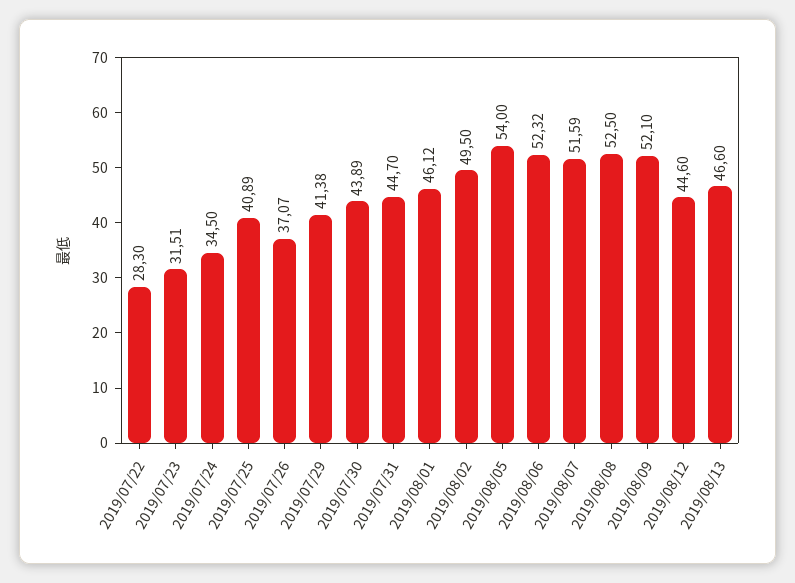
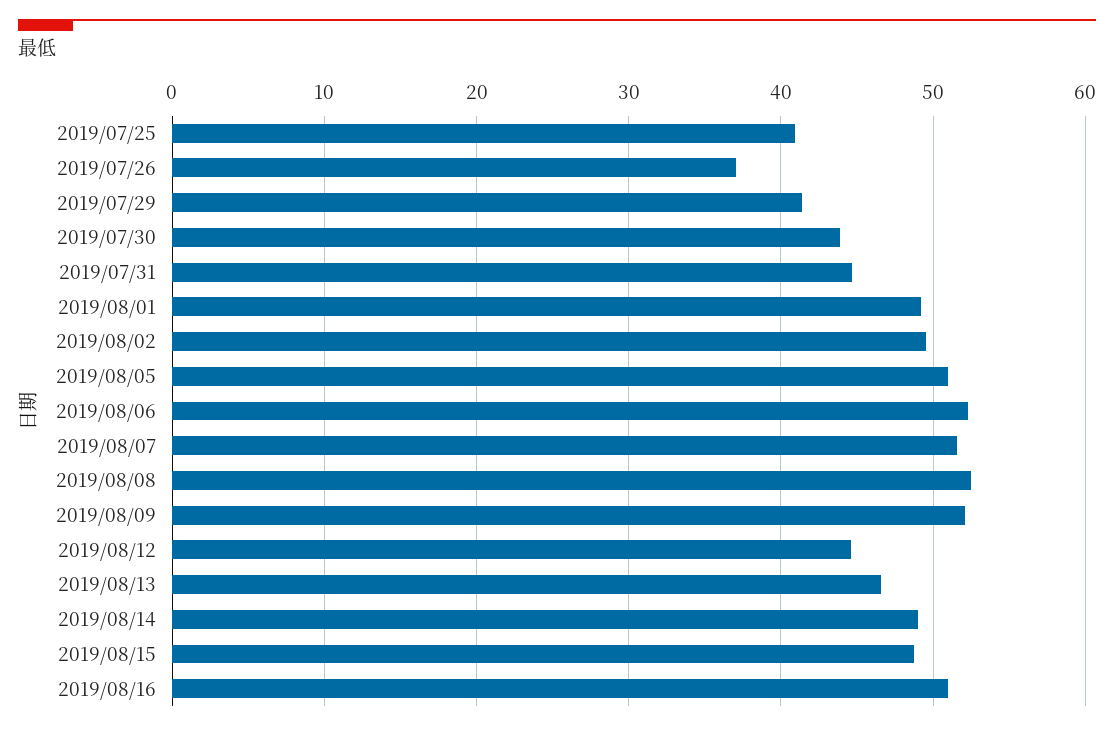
2019/07/22: 28.3 -> none
2019/07/23: 31.51 -> none
2019/07/24: 34.5 -> none
2019/08/01: 46.12 -> 49
2019/08/05: 54 -> 51
2019/08/14: none -> 49
2019/08/15: none -> 49
2019/08/16: none -> 51

